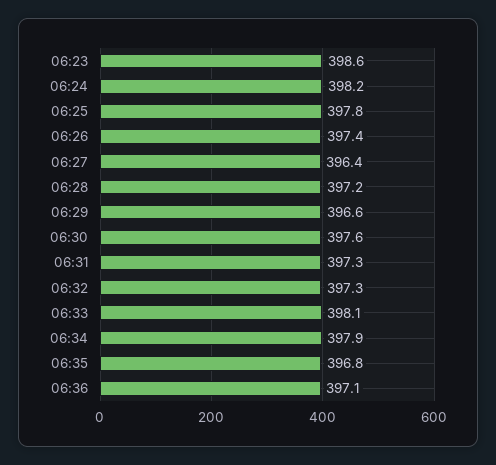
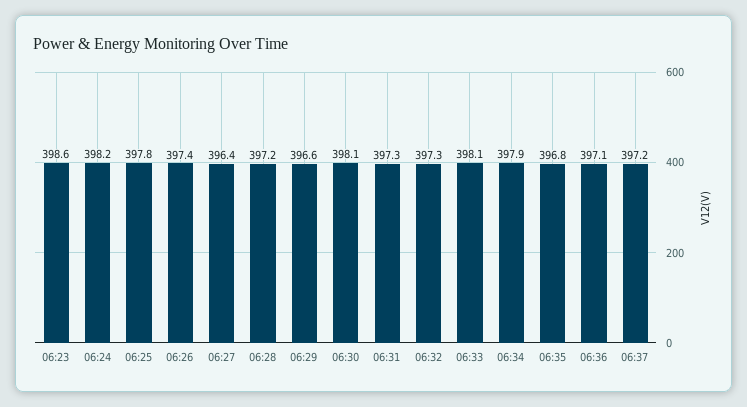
06:30: 397.6 -> 398.1
06:37: none -> 397.2

